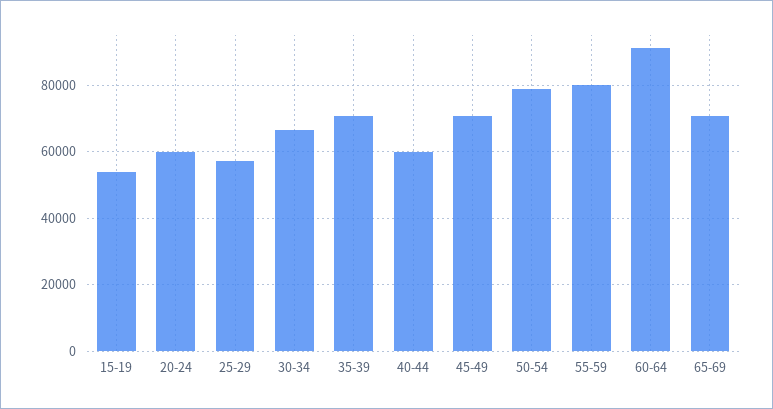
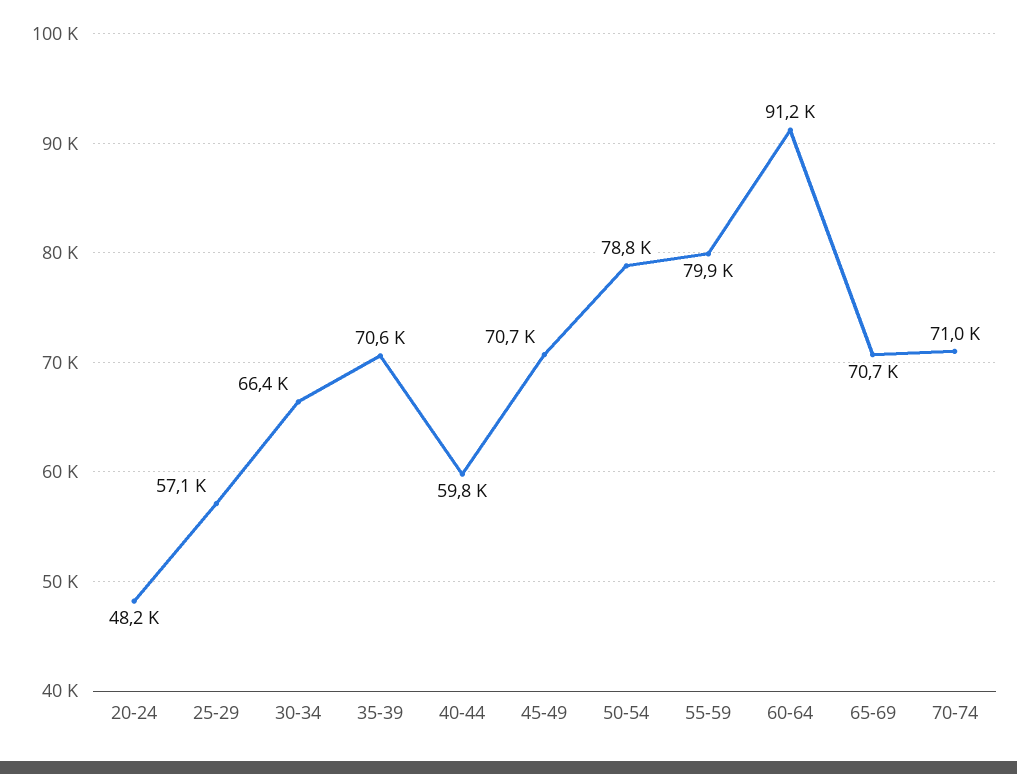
15-19: 54000 -> none
20-24: 60000 -> 48200
70-74: none -> 71000

